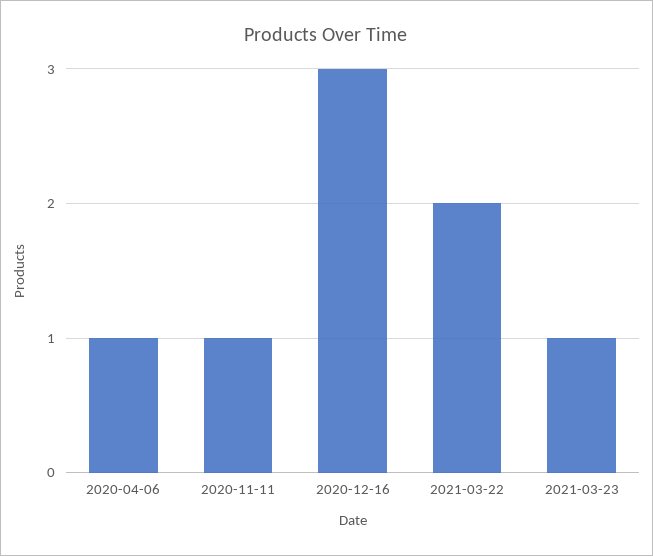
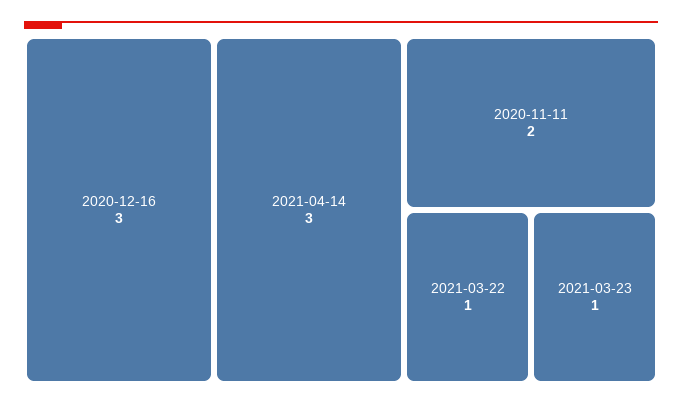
2020-04-06: 1 -> none
2020-11-11: 1 -> 2
2021-03-22: 2 -> 1
2021-04-14: none -> 3

